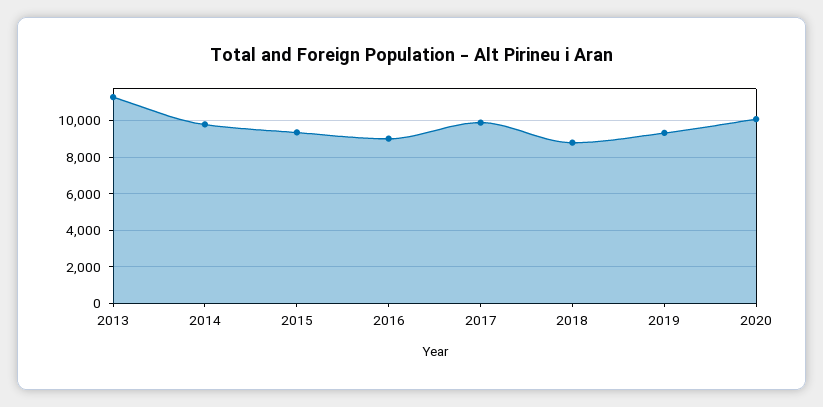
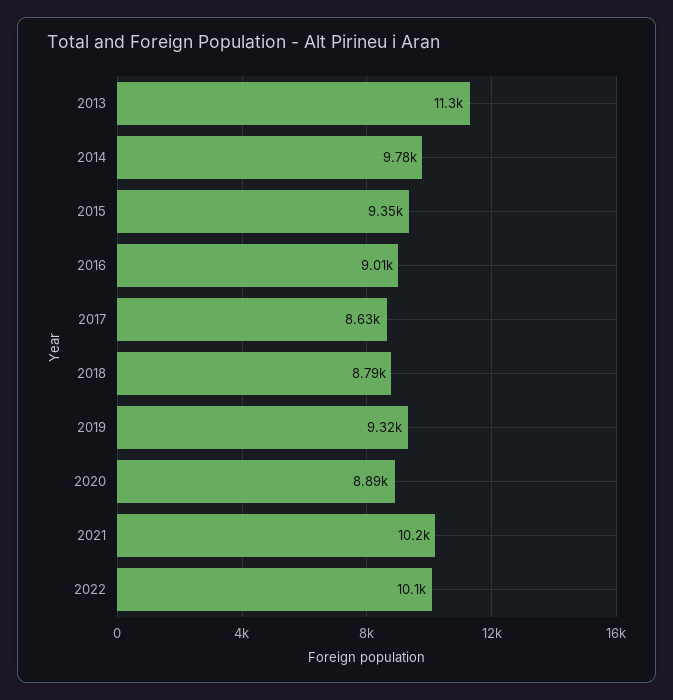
2017: 10000 -> 8630
2020: 10000 -> 8890
2021: none -> 10200
2022: none -> 10100

